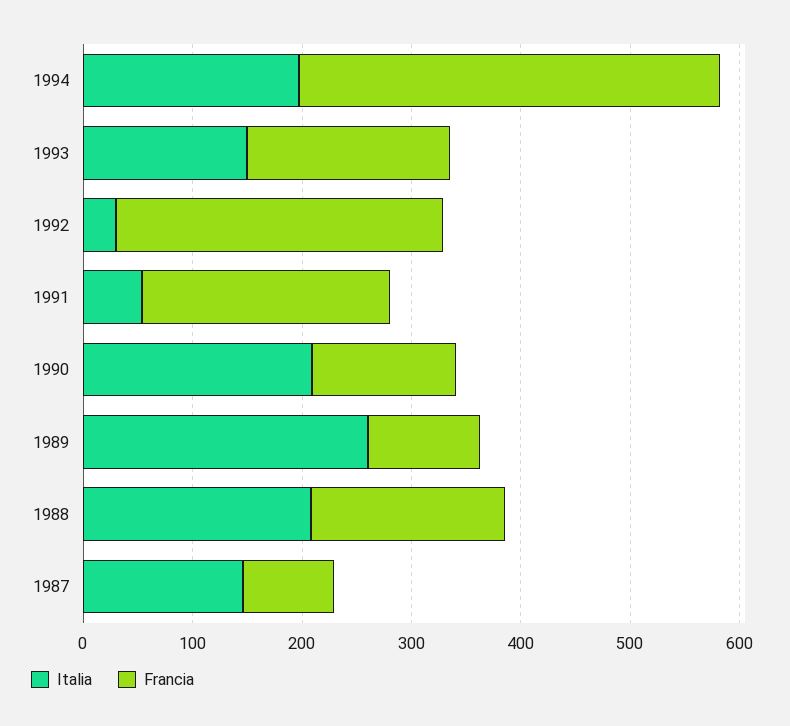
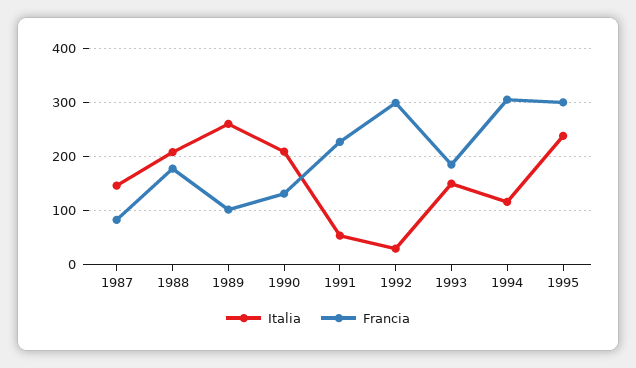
Italia, 1994: 200 -> 120
Francia, 1994: 380 -> 300
Italia, 1995: none -> 240
Francia, 1995: none -> 300

